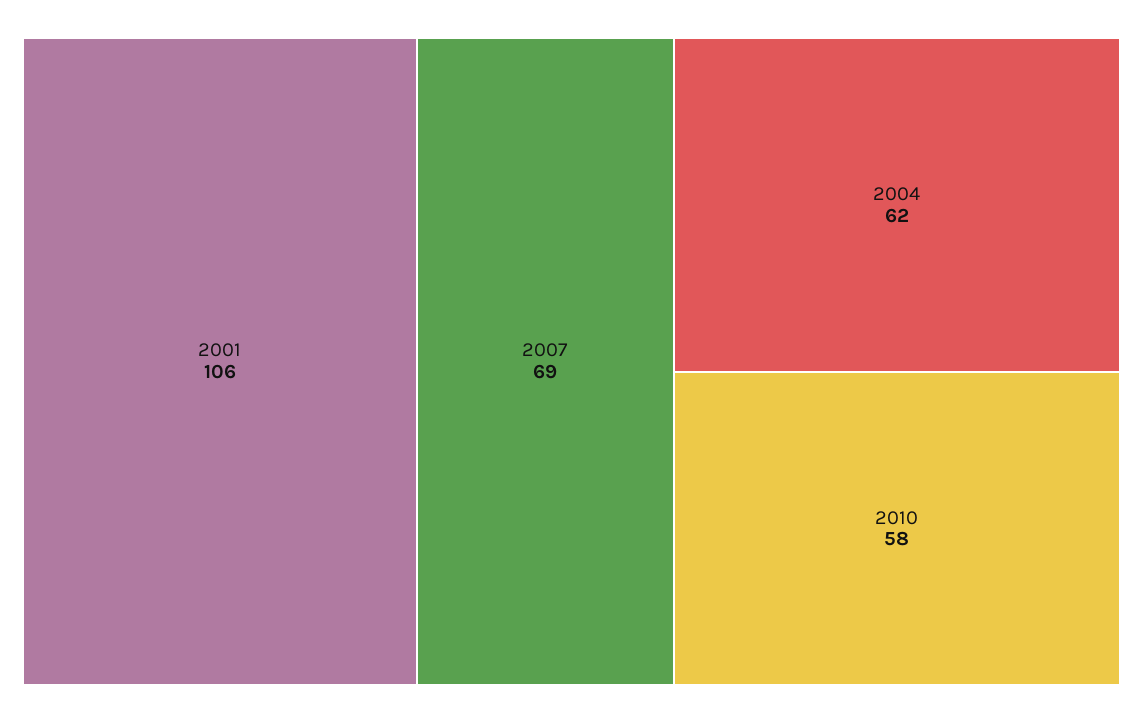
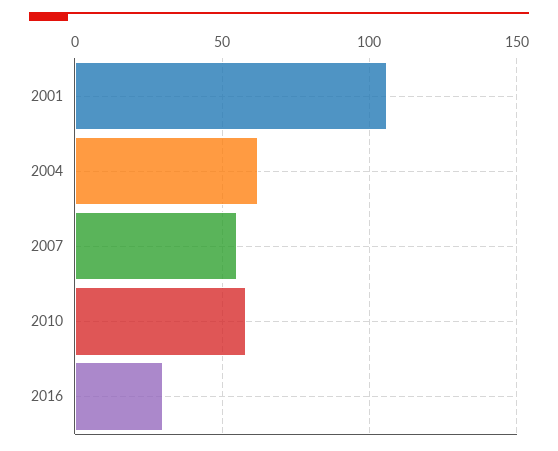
2007: 69 -> 55
2016: none -> 30

